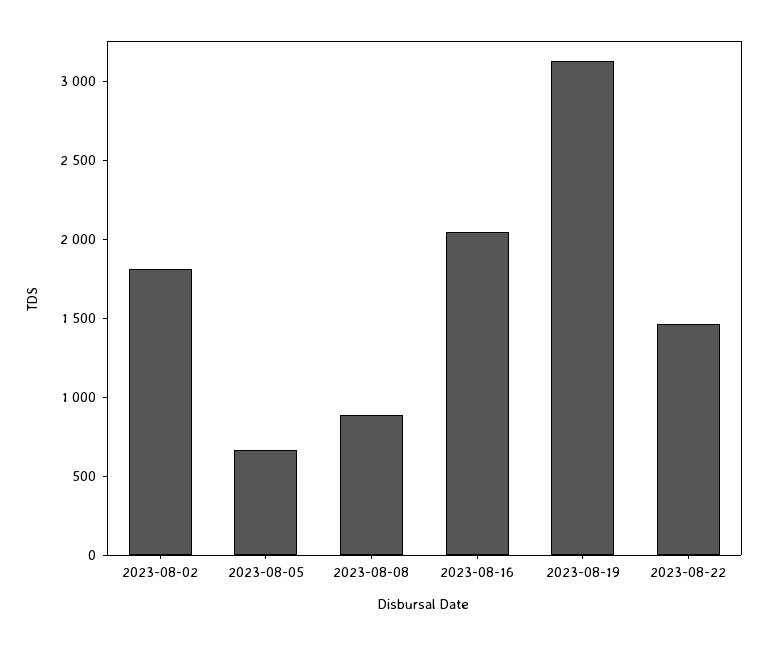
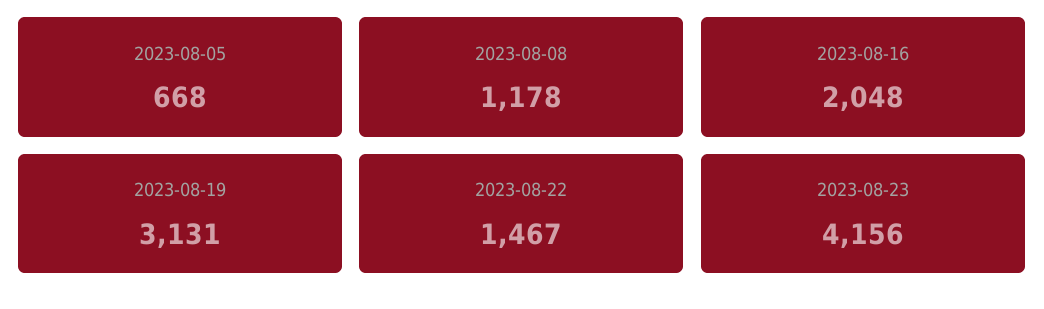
2023-08-02: 1800 -> none
2023-08-08: 900 -> 1178
2023-08-23: none -> 4156

